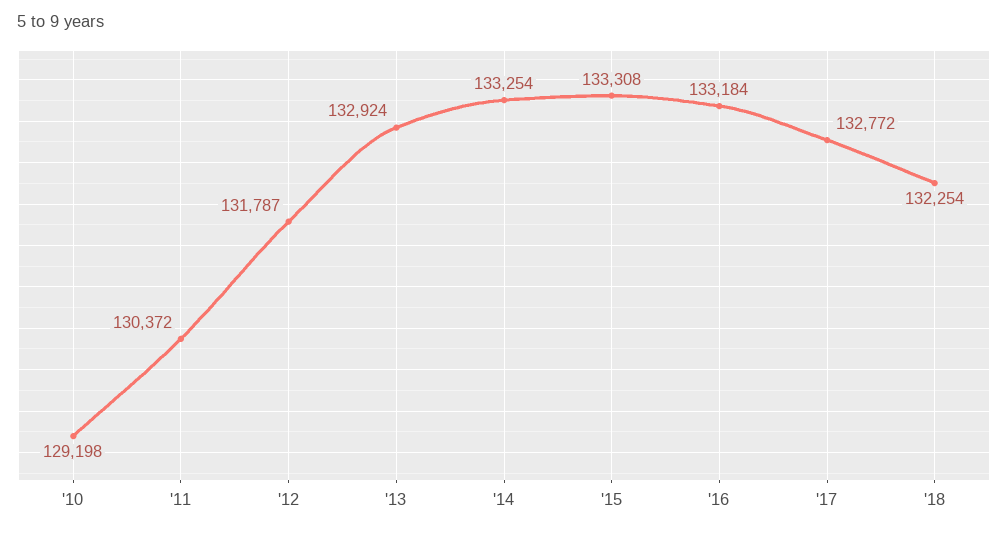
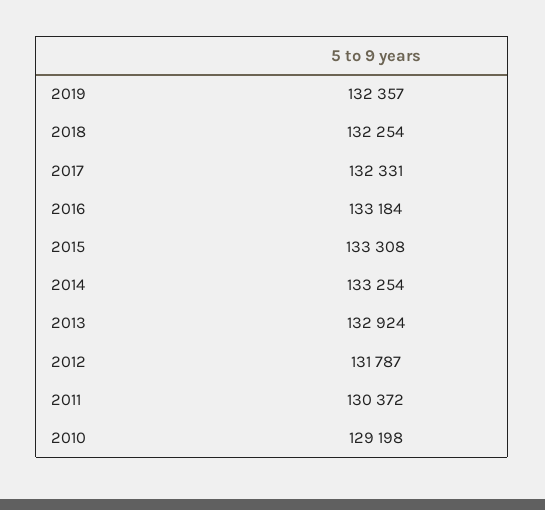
'17: 132772 -> 132331
2019: none -> 132357

